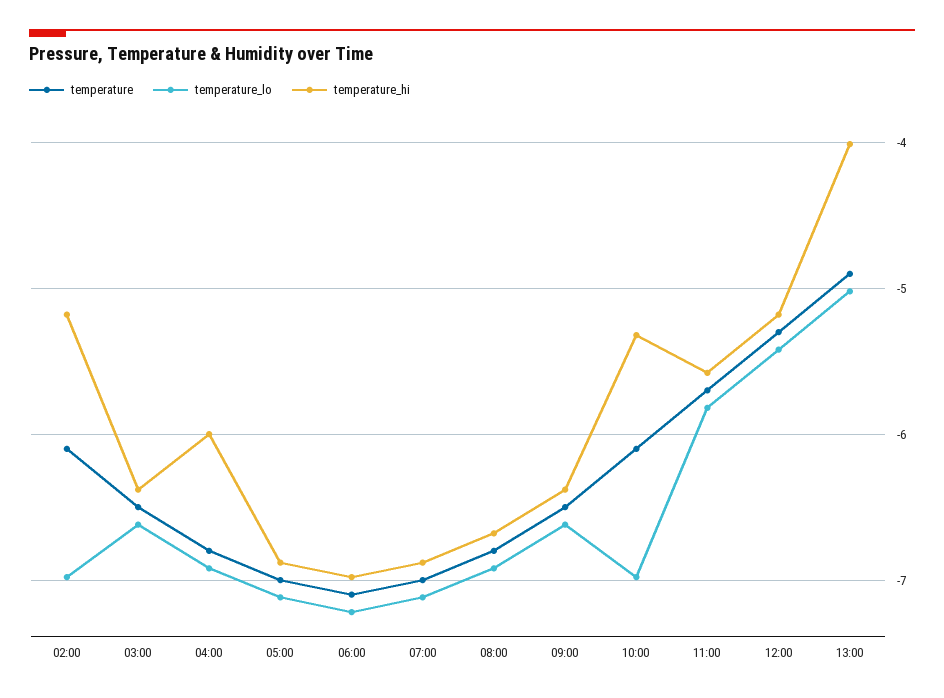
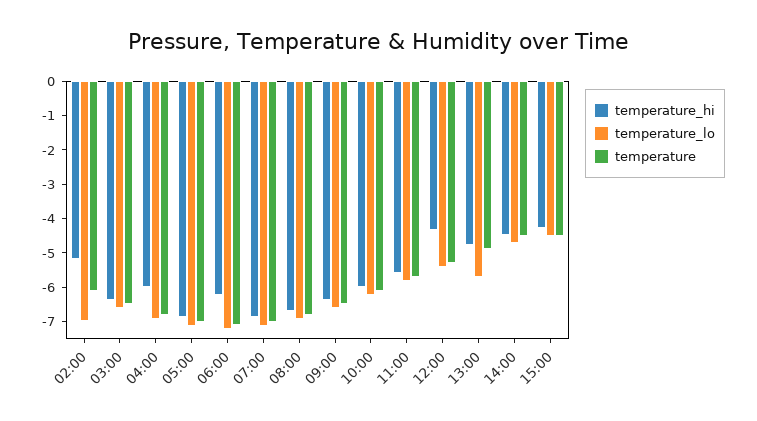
temperature_hi, 06:00: -7 -> -6.25
temperature_lo, 10:00: -7 -> -6.25
temperature_hi, 10:00: -5.3 -> -6
temperature_hi, 12:00: -5.2 -> -4.25
temperature_lo, 13:00: -5 -> -5.75
temperature_hi, 13:00: -4 -> -4.75
temperature_hi, 14:00: none -> -4.5
temperature_lo, 14:00: none -> -4.75
temperature, 14:00: none -> -4.5
temperature_hi, 15:00: none -> -4.25
temperature_lo, 15:00: none -> -4.5
temperature, 15:00: none -> -4.5

